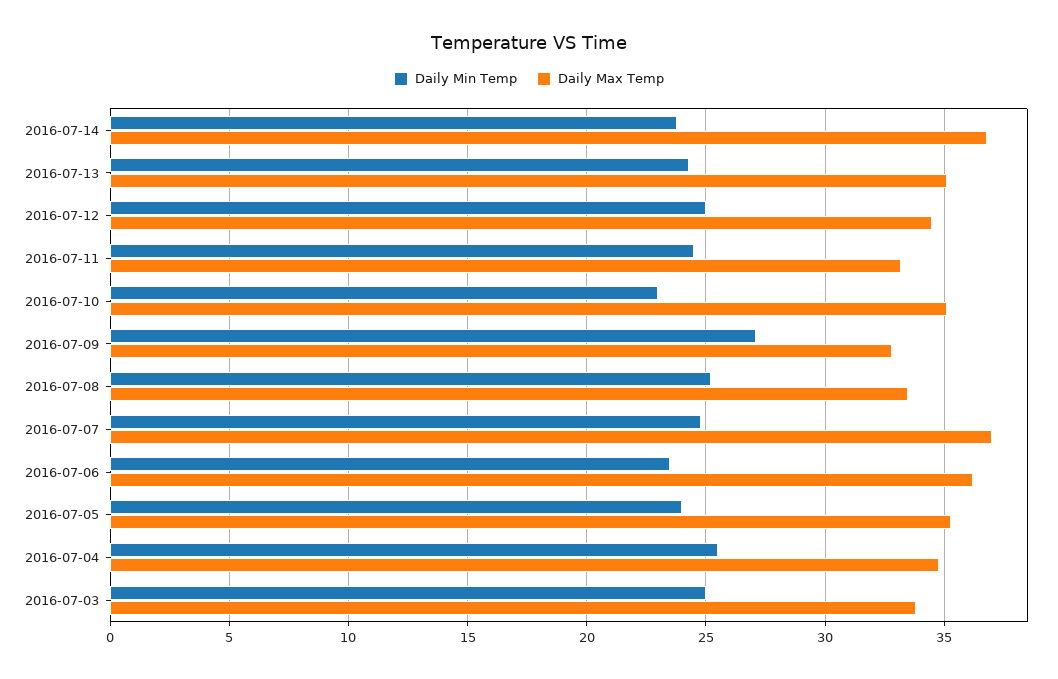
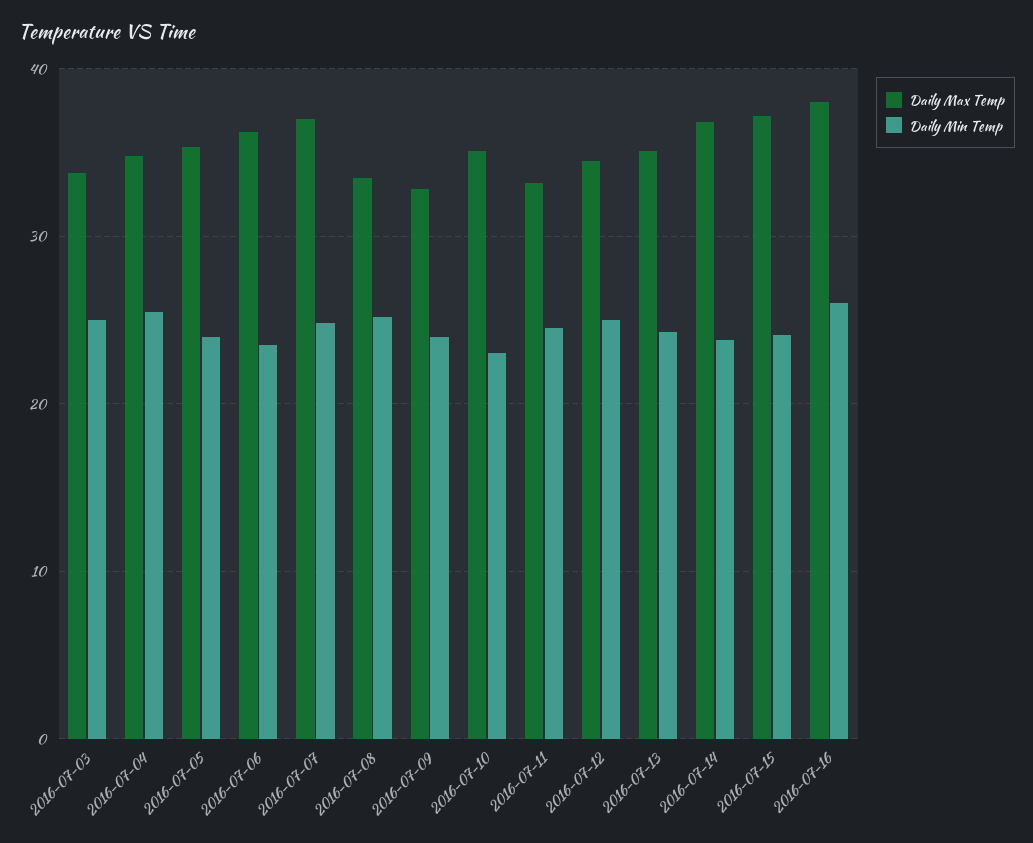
Daily Min Temp, 2016-07-09: 27 -> 24
Daily Max Temp, 2016-07-15: none -> 37
Daily Min Temp, 2016-07-15: none -> 24
Daily Max Temp, 2016-07-16: none -> 38
Daily Min Temp, 2016-07-16: none -> 26

